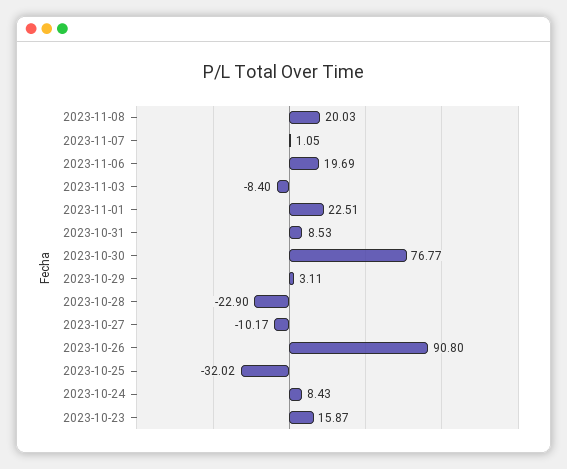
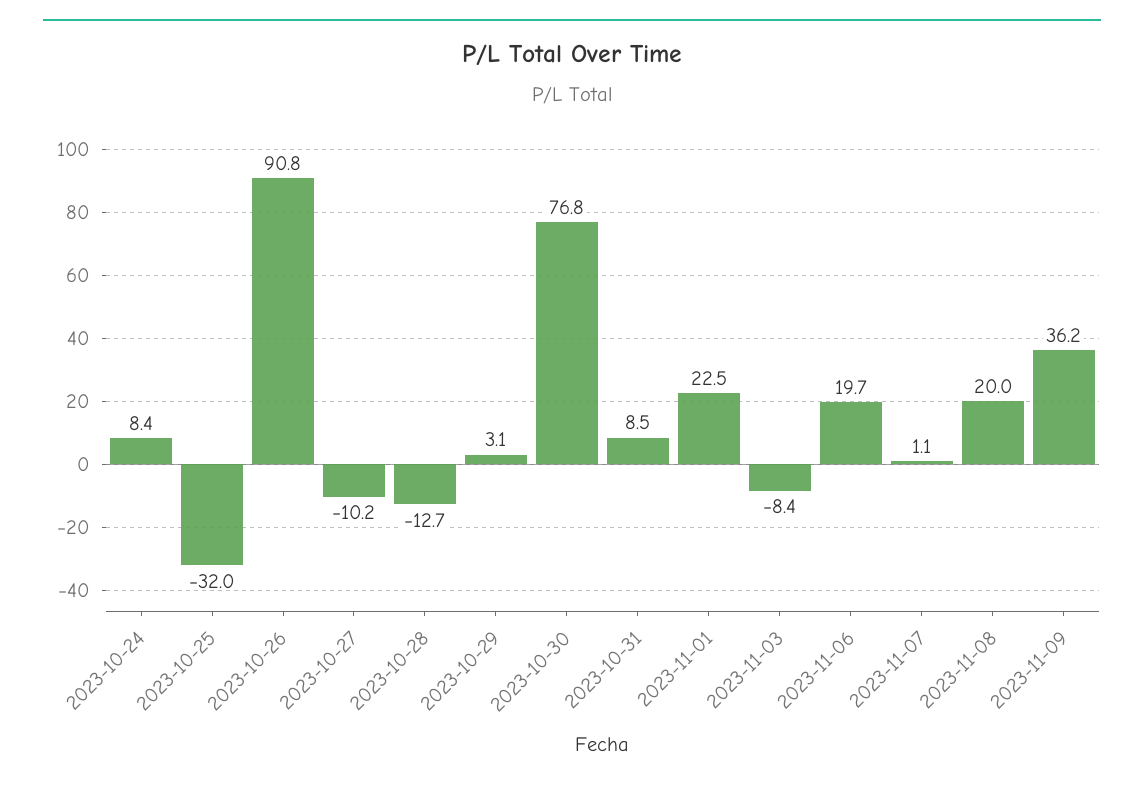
2023-10-28: -22.9 -> -12.7
2023-10-23: 15.87 -> none
2023-11-09: none -> 36.2

